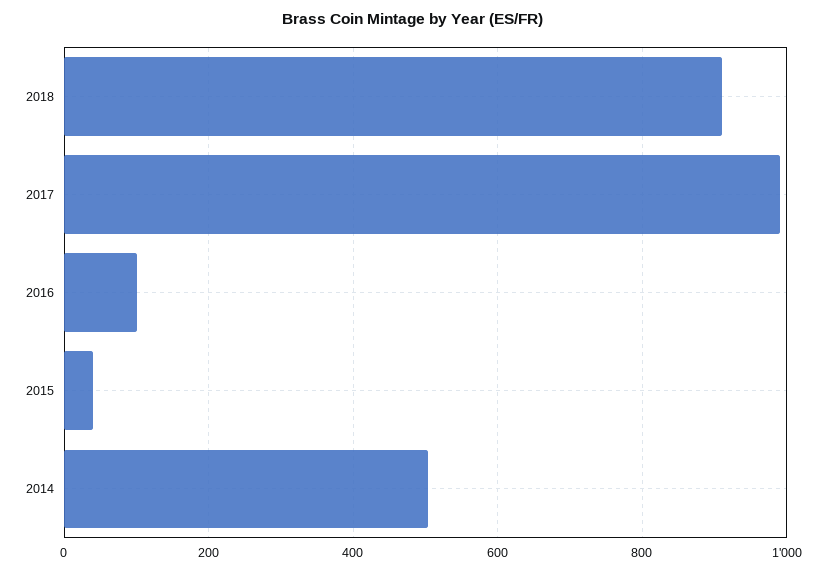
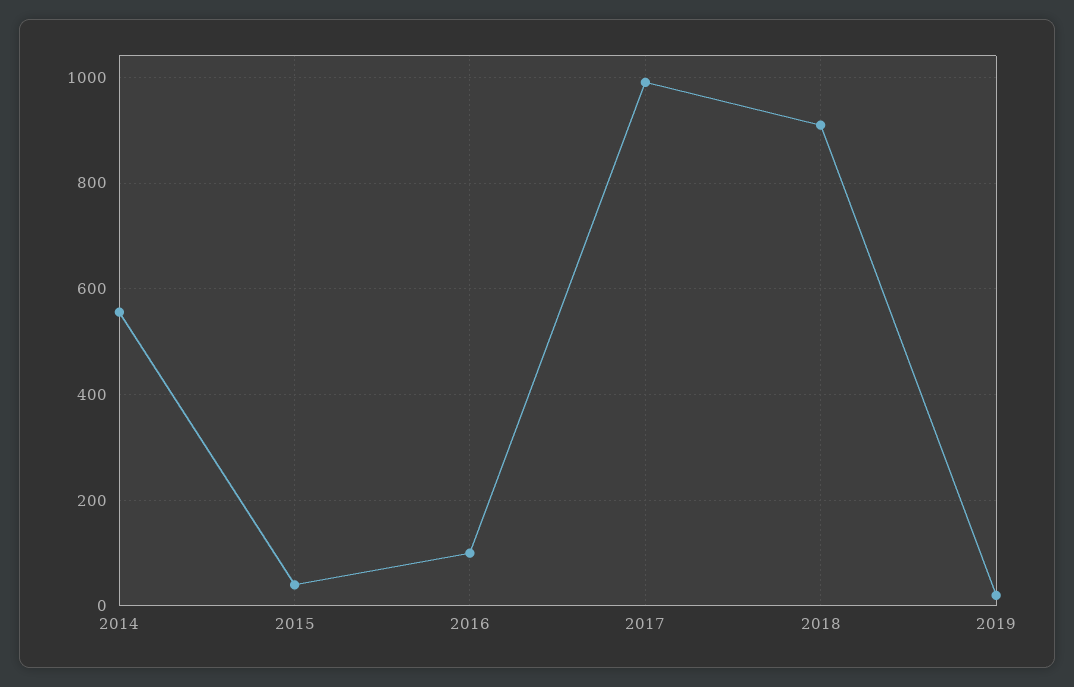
2014: 500 -> 560
2019: none -> 20

